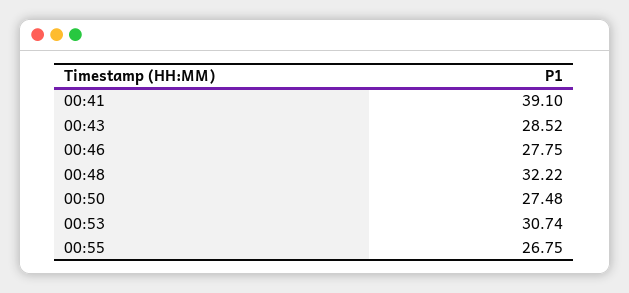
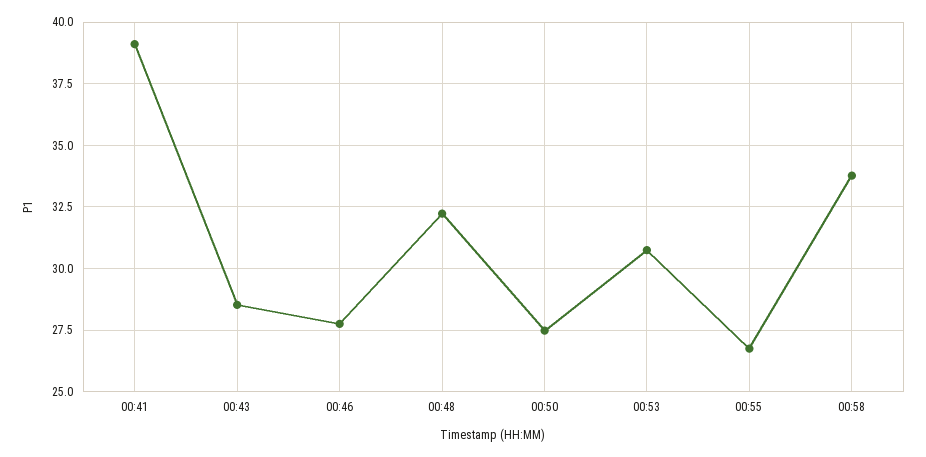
00:58: none -> 33.75

